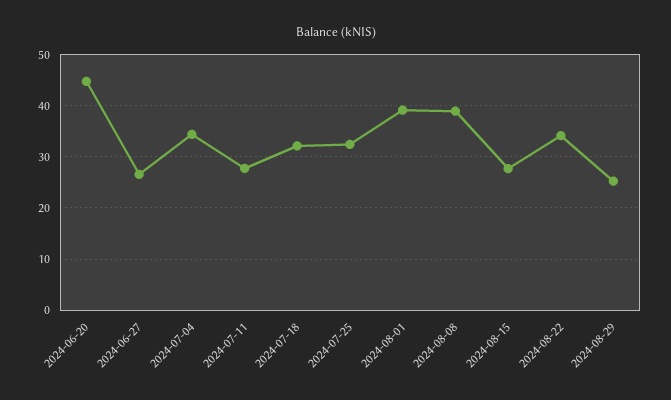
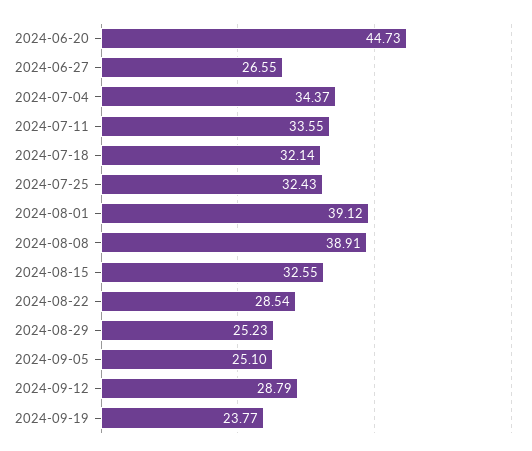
2024-07-11: 28 -> 33.55
2024-08-15: 28 -> 32.55
2024-08-22: 34 -> 28.54
2024-09-05: none -> 25.1
2024-09-12: none -> 28.79
2024-09-19: none -> 23.77

